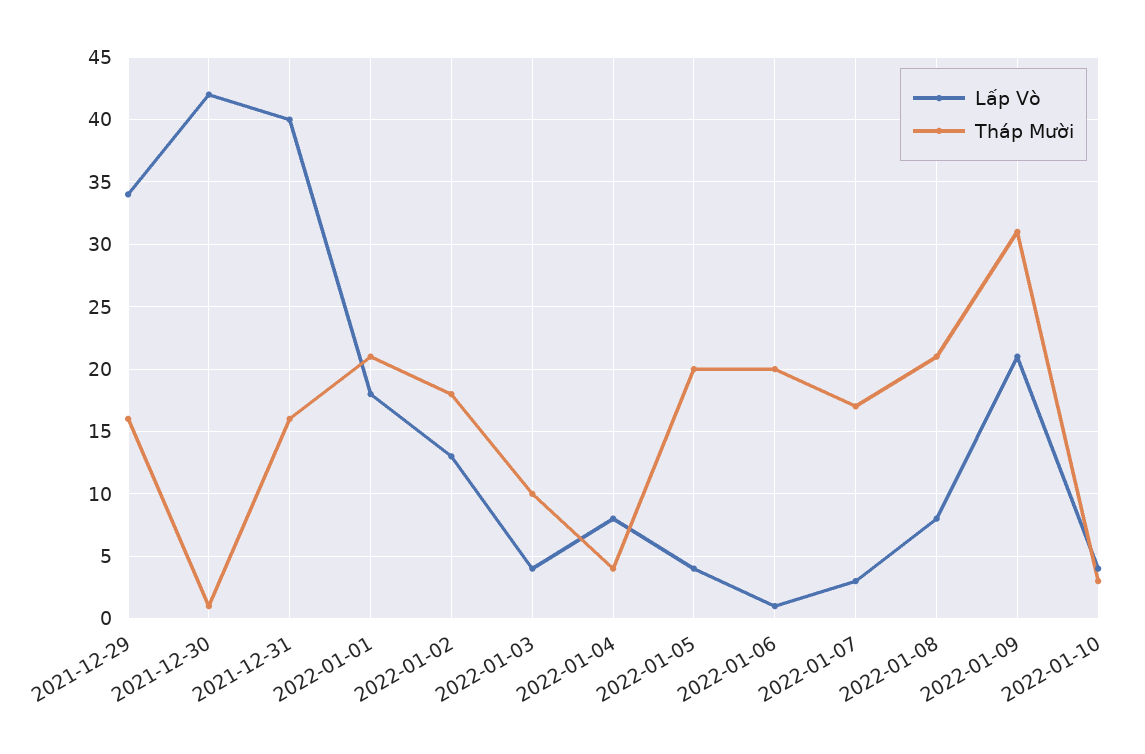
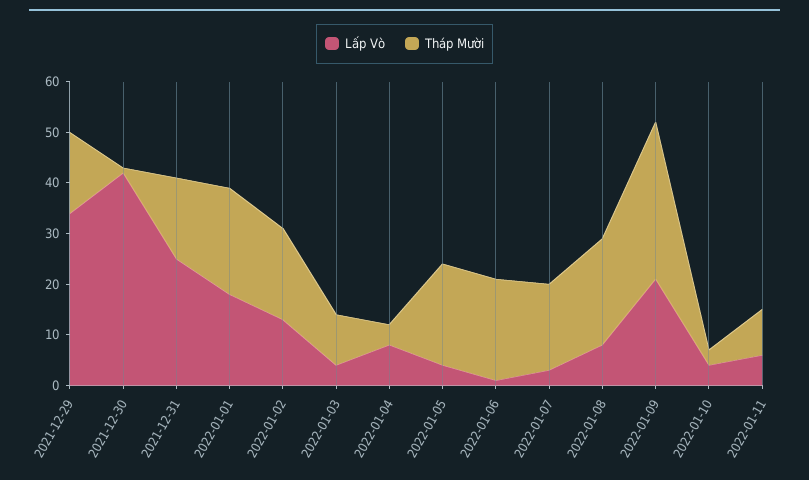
Lấp Vò, 2021-12-31: 40 -> 25
Lấp Vò, 2022-01-11: none -> 5
Tháp Mười, 2022-01-11: none -> 10

